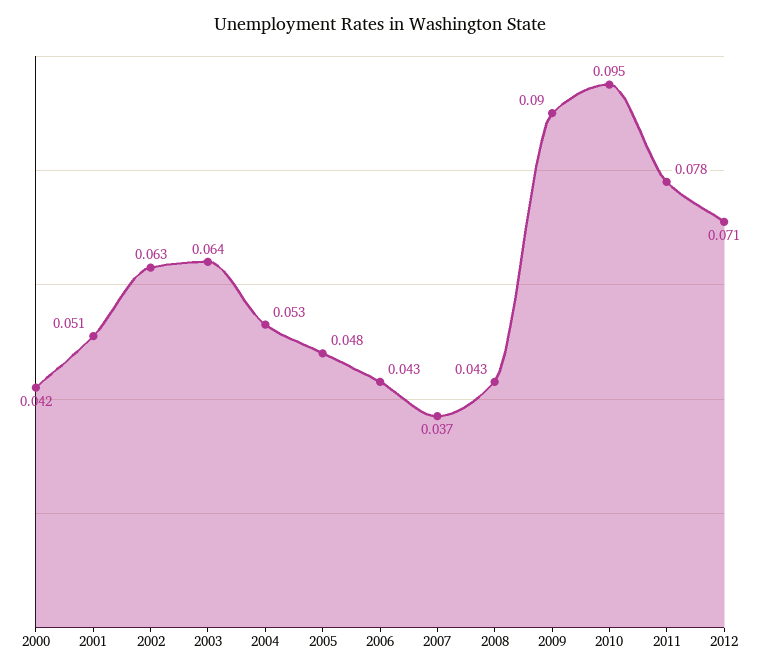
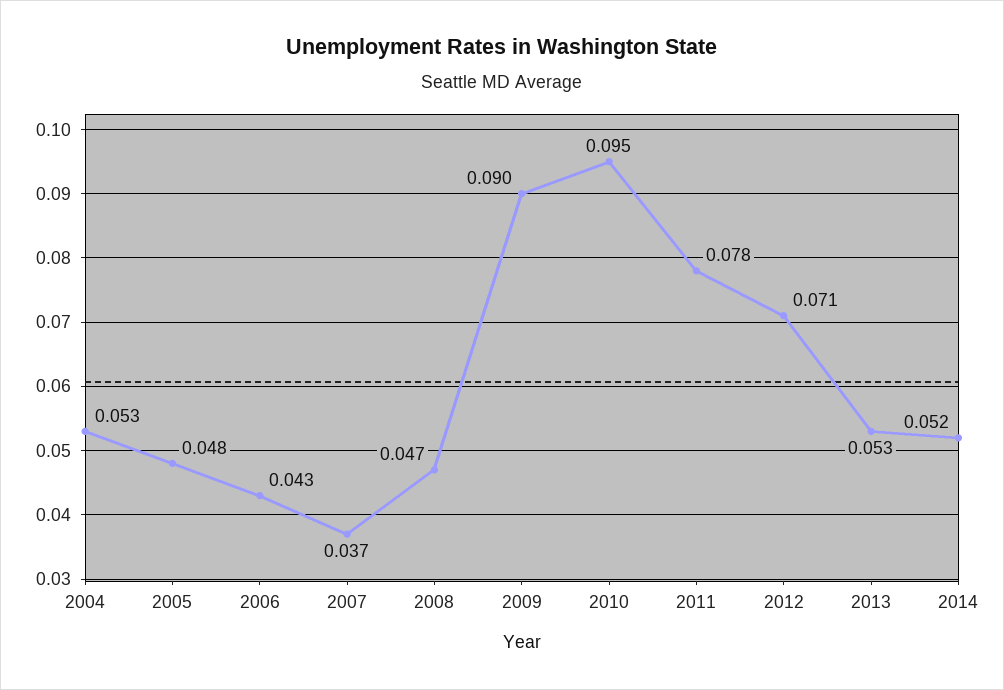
2000: 0.042 -> none
2001: 0.051 -> none
2002: 0.063 -> none
2003: 0.064 -> none
2008: 0.043 -> 0.047
2013: none -> 0.053
2014: none -> 0.052

